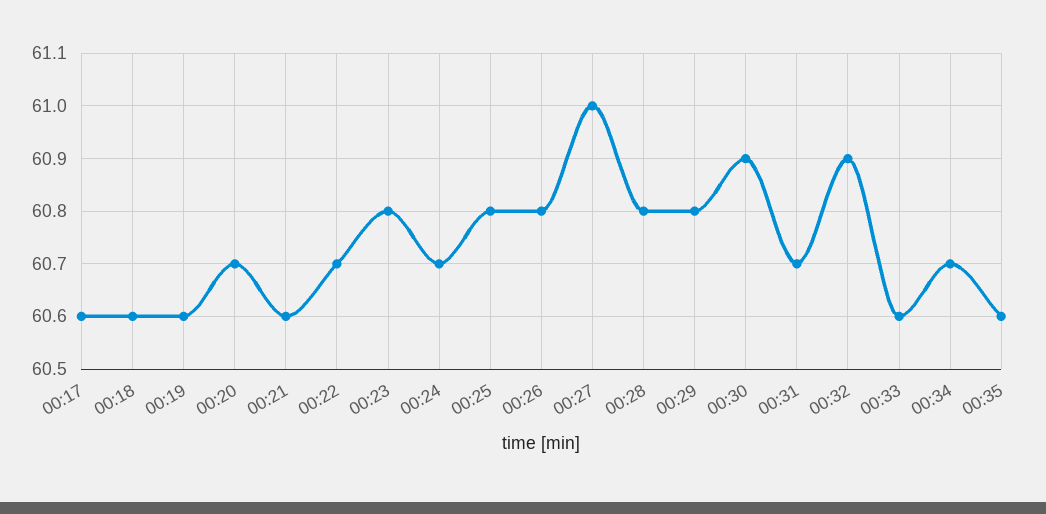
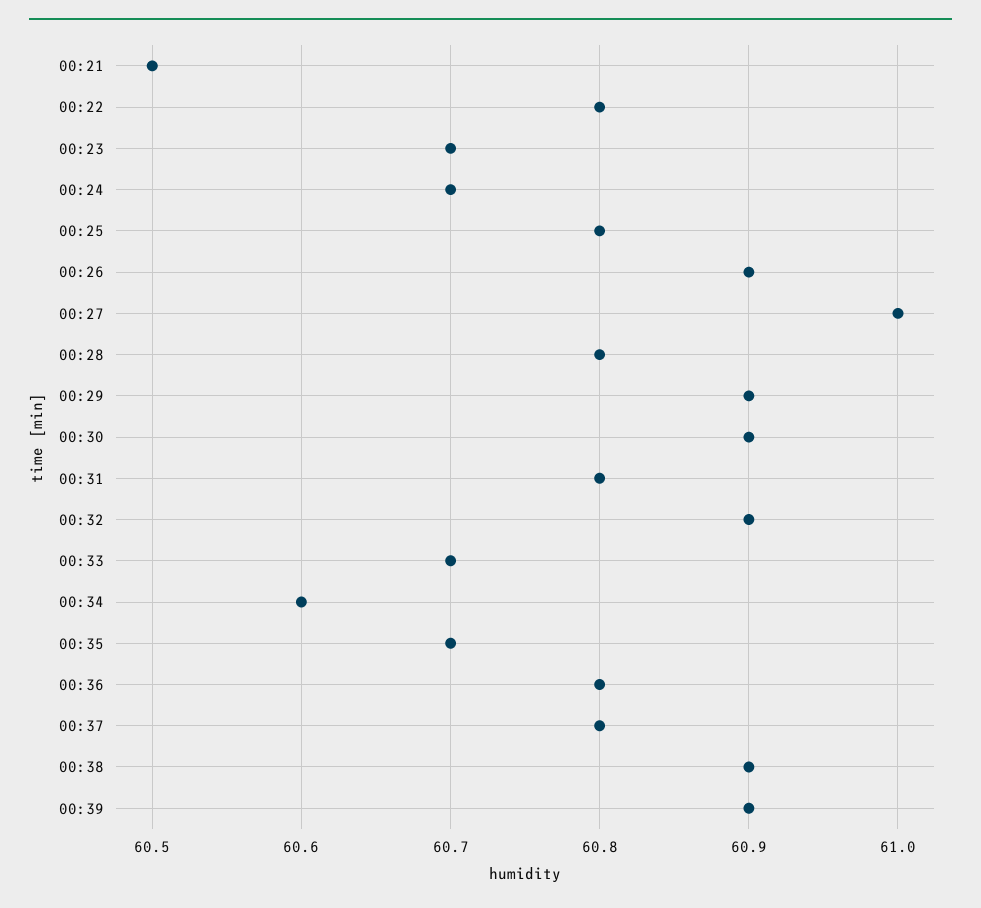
00:17: 60.6 -> none
00:18: 60.6 -> none
00:19: 60.6 -> none
00:20: 60.7 -> none
00:21: 60.6 -> 60.5
00:22: 60.7 -> 60.8
00:23: 60.8 -> 60.7
00:26: 60.8 -> 60.9
00:29: 60.8 -> 60.9
00:31: 60.7 -> 60.8
00:33: 60.6 -> 60.7
00:34: 60.7 -> 60.6
00:35: 60.6 -> 60.7
00:36: none -> 60.8
00:37: none -> 60.8
00:38: none -> 60.9
00:39: none -> 60.9

